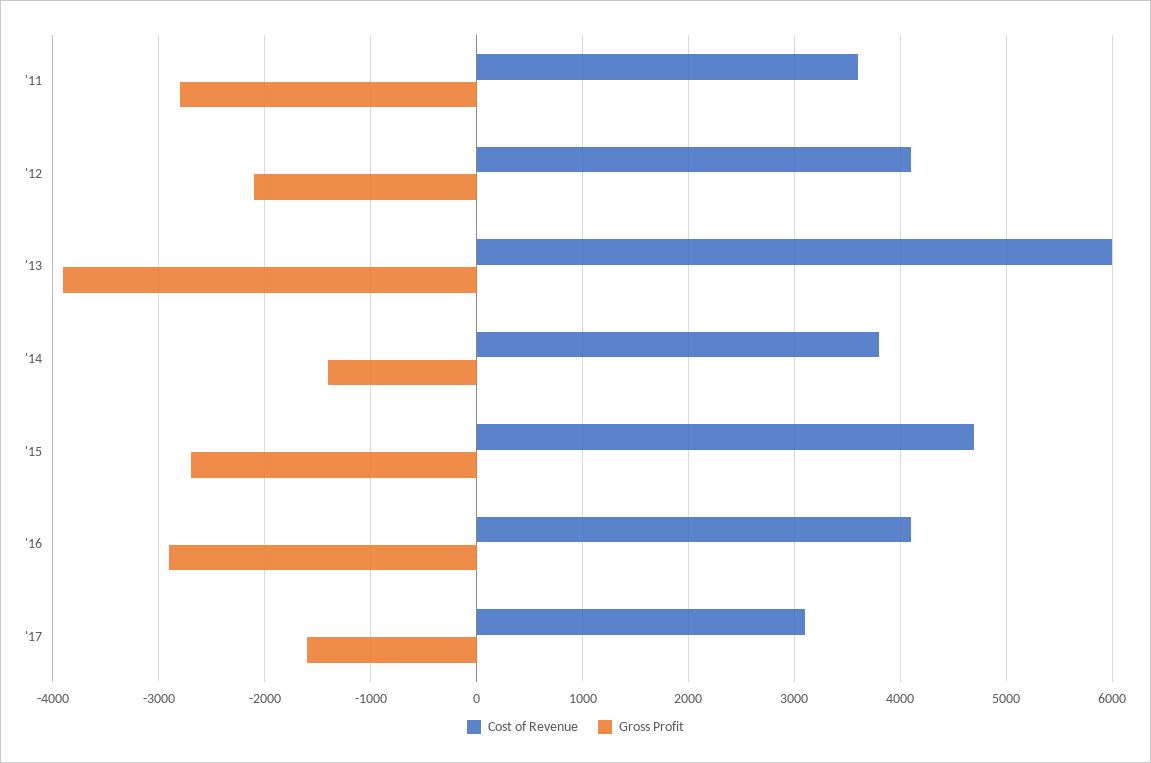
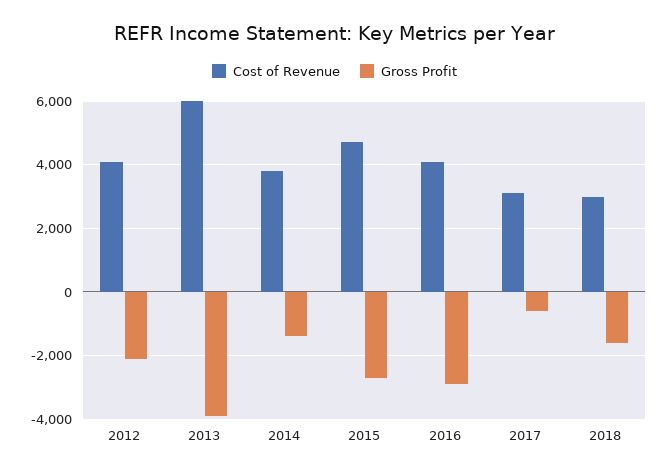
Cost of Revenue, '11: 3600 -> none
Gross Profit, '11: -2800 -> none
Gross Profit, '17: -1600 -> -600
Cost of Revenue, 2018: none -> 3000
Gross Profit, 2018: none -> -1600

